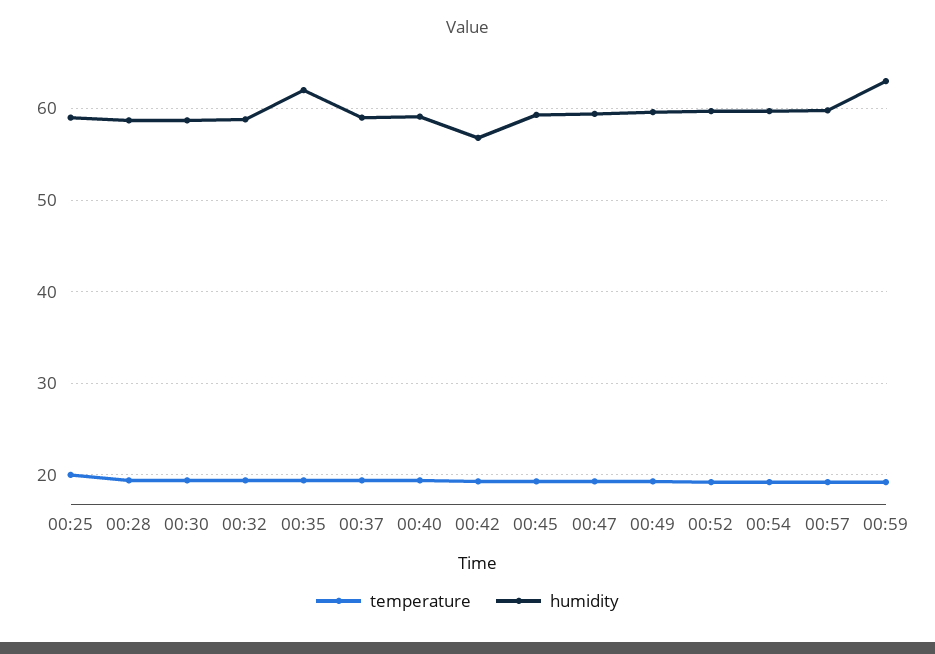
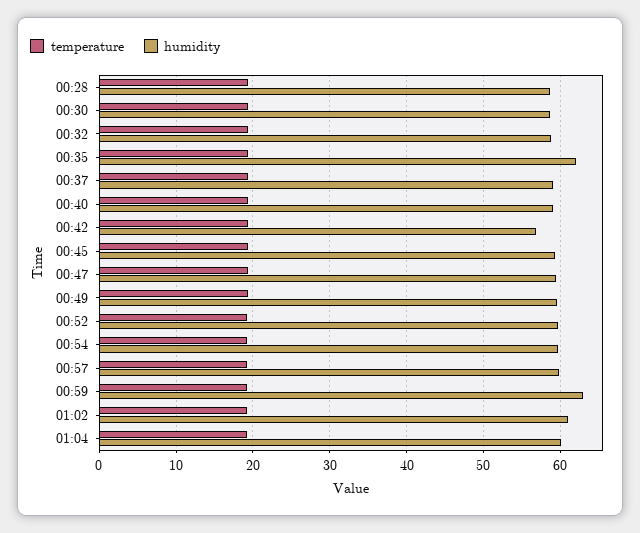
temperature, 00:25: 20 -> none
humidity, 00:25: 59 -> none
temperature, 01:02: none -> 19
humidity, 01:02: none -> 61
temperature, 01:04: none -> 19
humidity, 01:04: none -> 60

